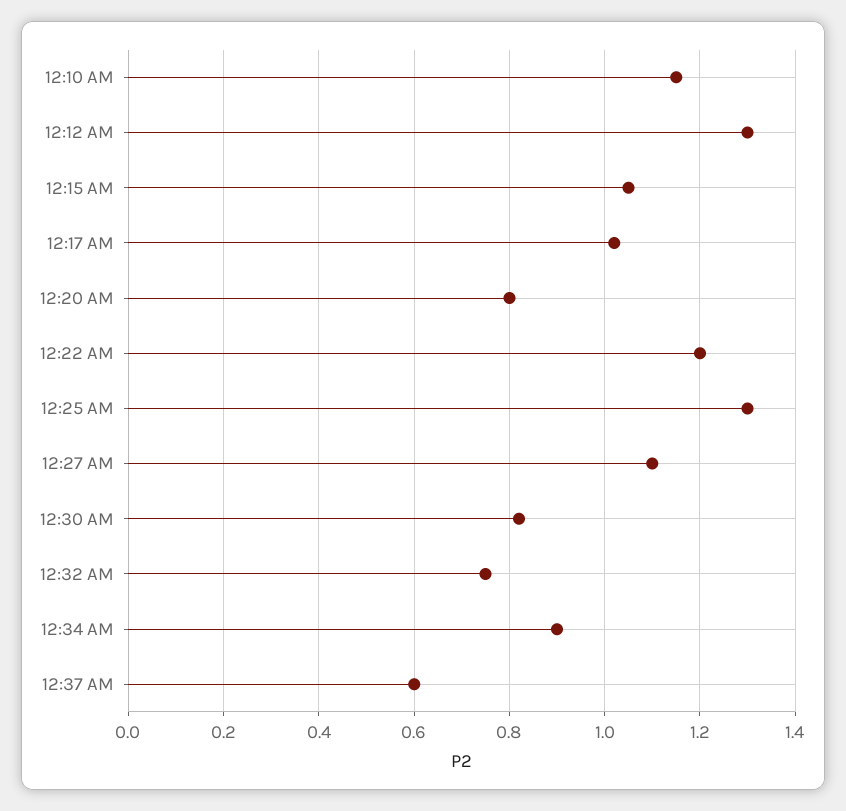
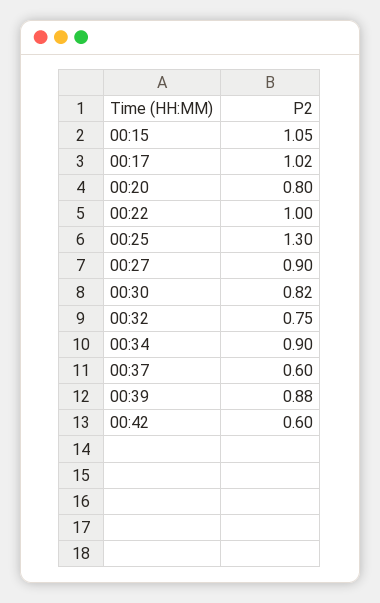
12:10 AM: 1.15 -> none
12:12 AM: 1.3 -> none
12:22 AM: 1.2 -> 1
12:27 AM: 1.1 -> 0.9
00:39: none -> 0.88
00:42: none -> 0.6

